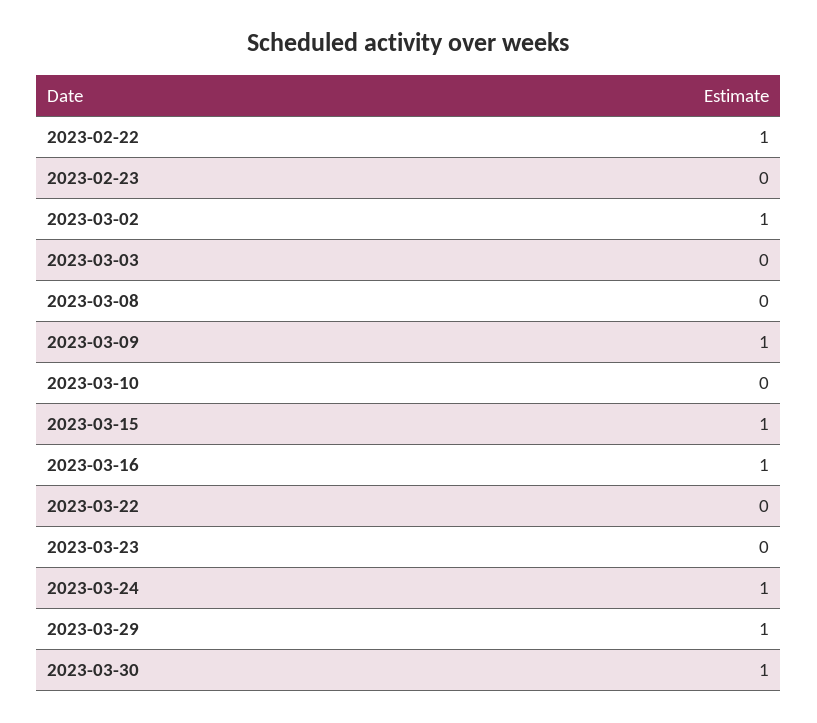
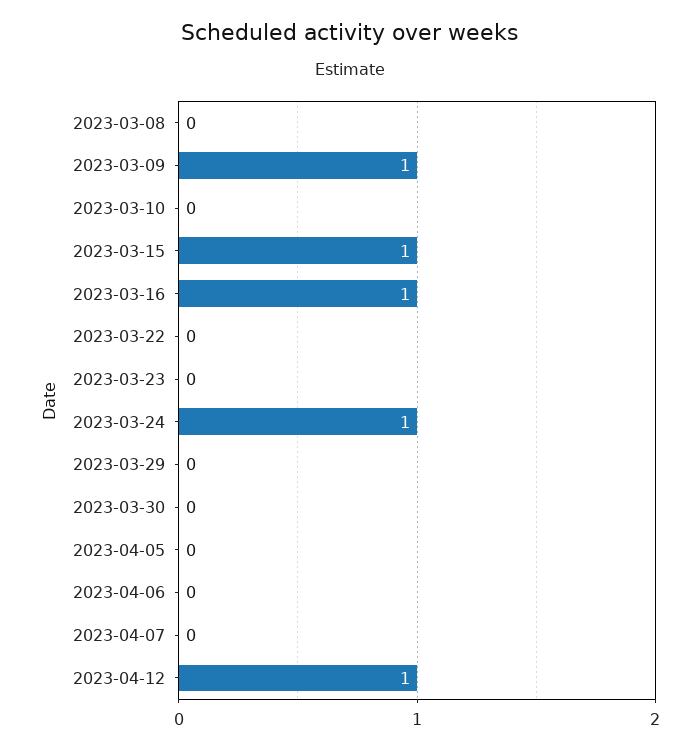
2023-02-22: 1 -> none
2023-02-23: 0 -> none
2023-03-02: 1 -> none
2023-03-03: 0 -> none
2023-03-29: 1 -> 0
2023-03-30: 1 -> 0
2023-04-05: none -> 0
2023-04-06: none -> 0
2023-04-07: none -> 0
2023-04-12: none -> 1

